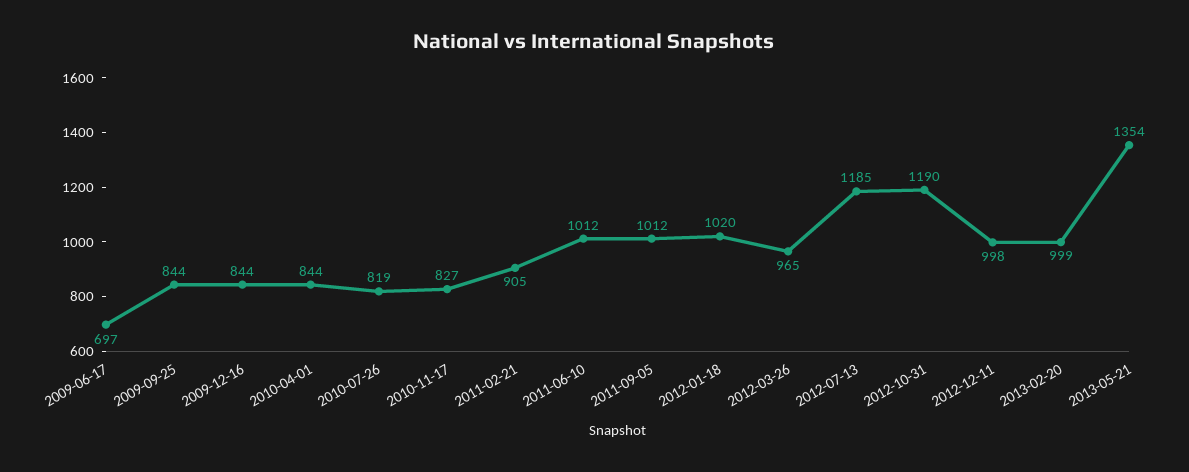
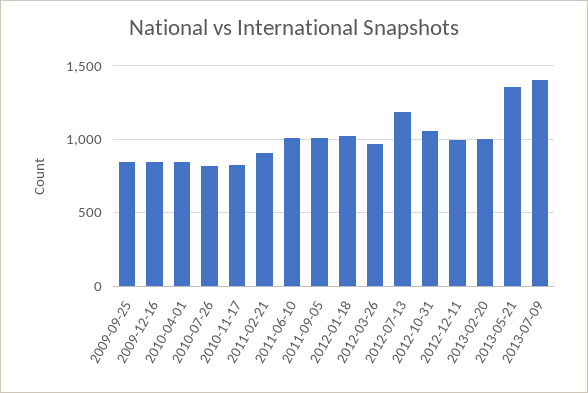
2009-06-17: 697 -> none
2012-10-31: 1190 -> 1050
2013-07-09: none -> 1400

